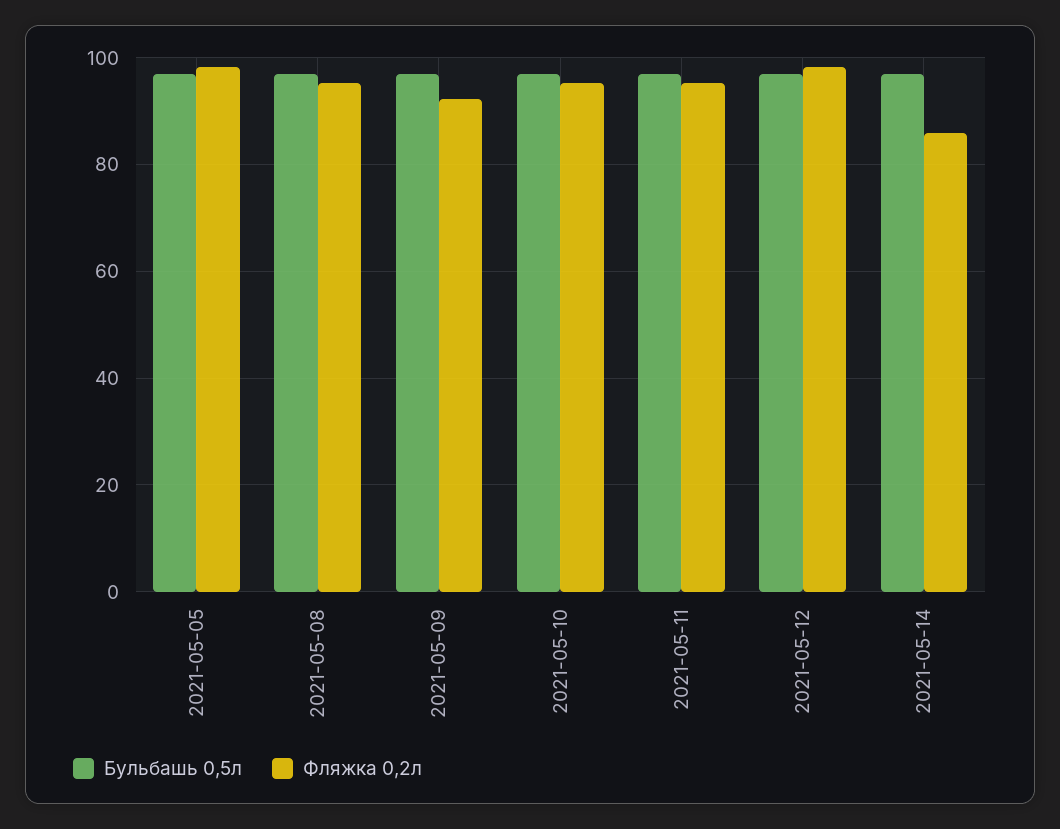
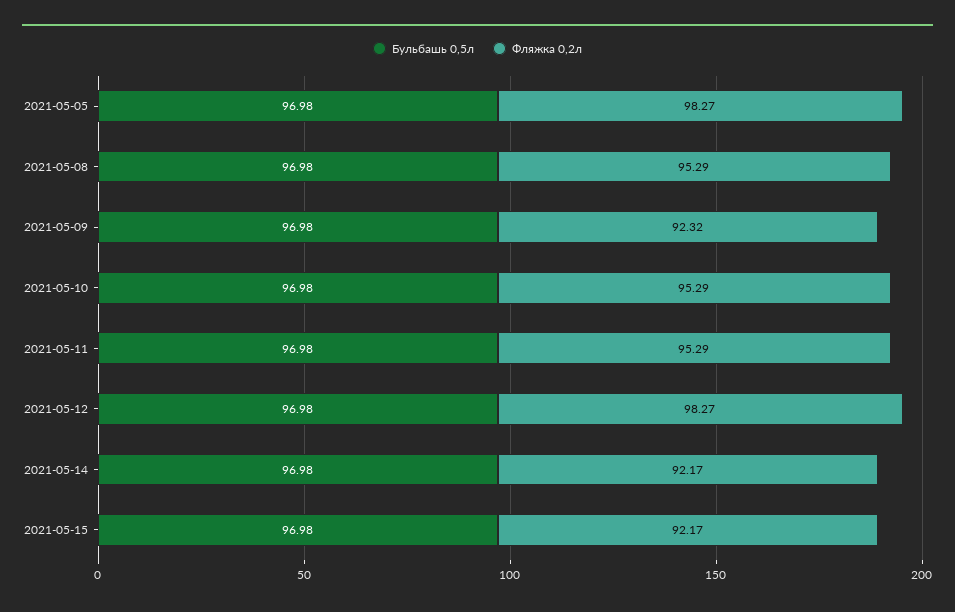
Фляжка 0,2л, 2021-05-14: 86 -> 92.17
Бульбашь 0,5л, 2021-05-15: none -> 96.98
Фляжка 0,2л, 2021-05-15: none -> 92.17

